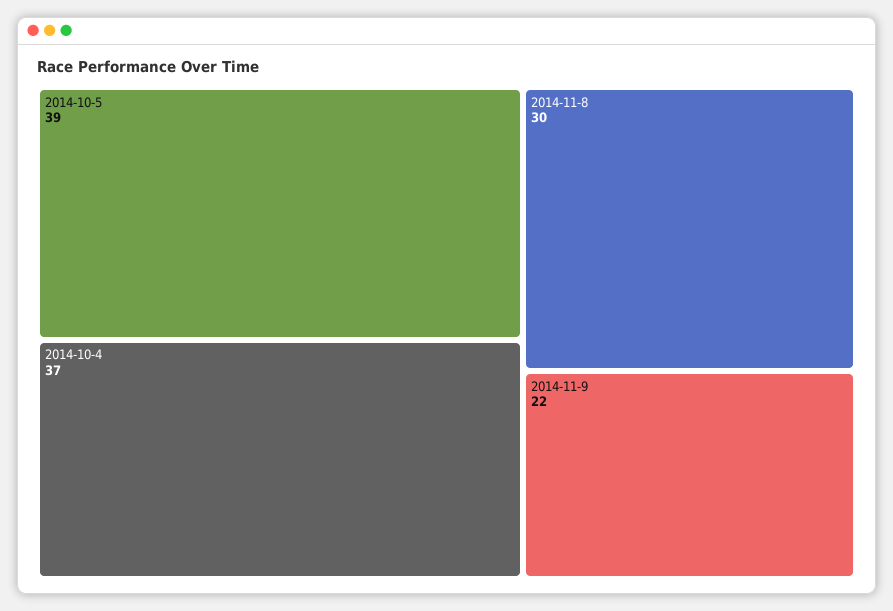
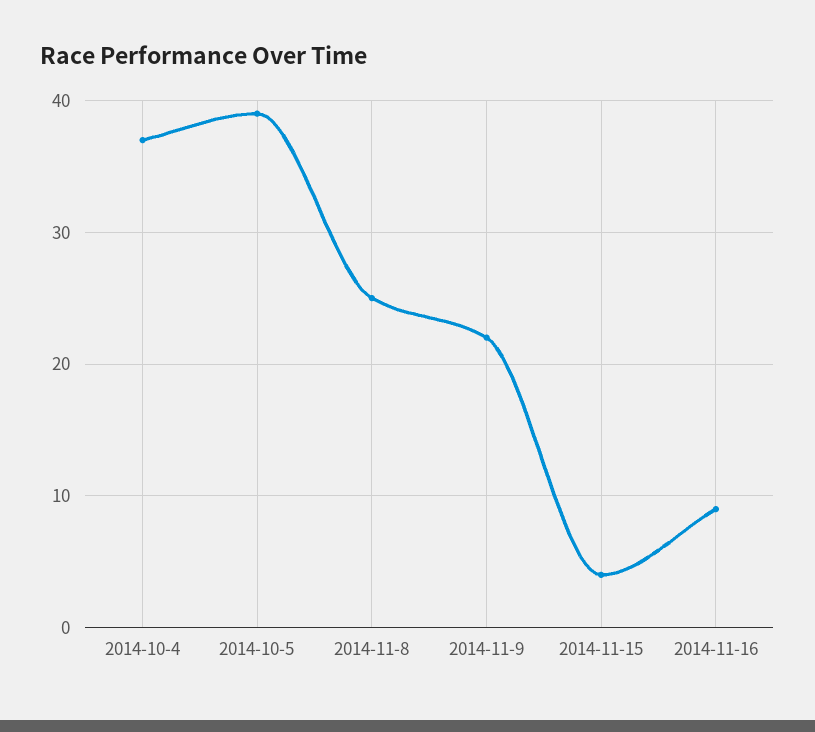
2014-11-8: 30 -> 25
2014-11-15: none -> 4
2014-11-16: none -> 9

